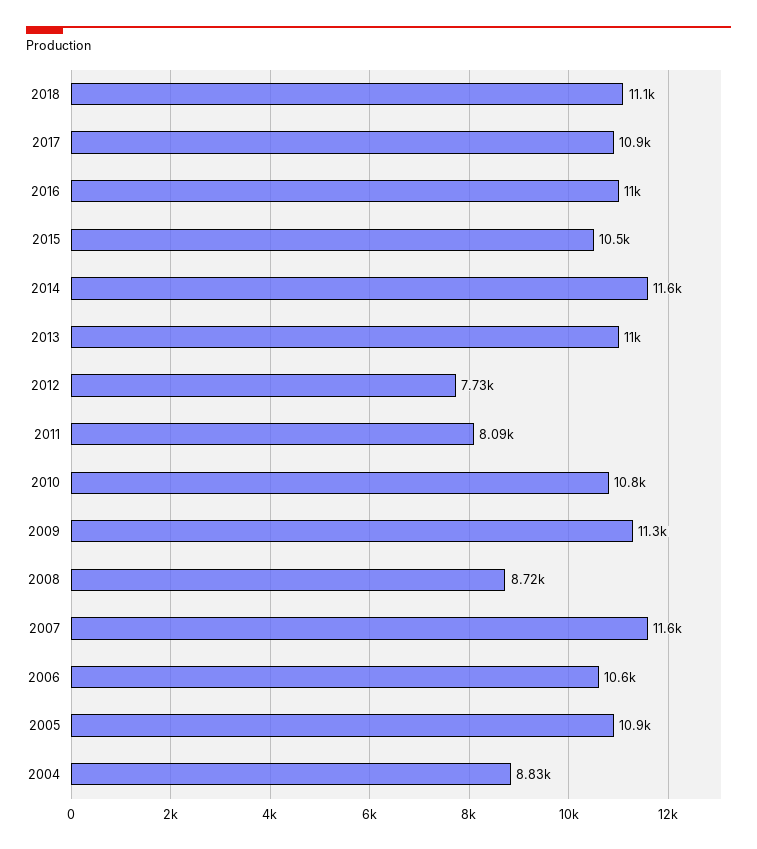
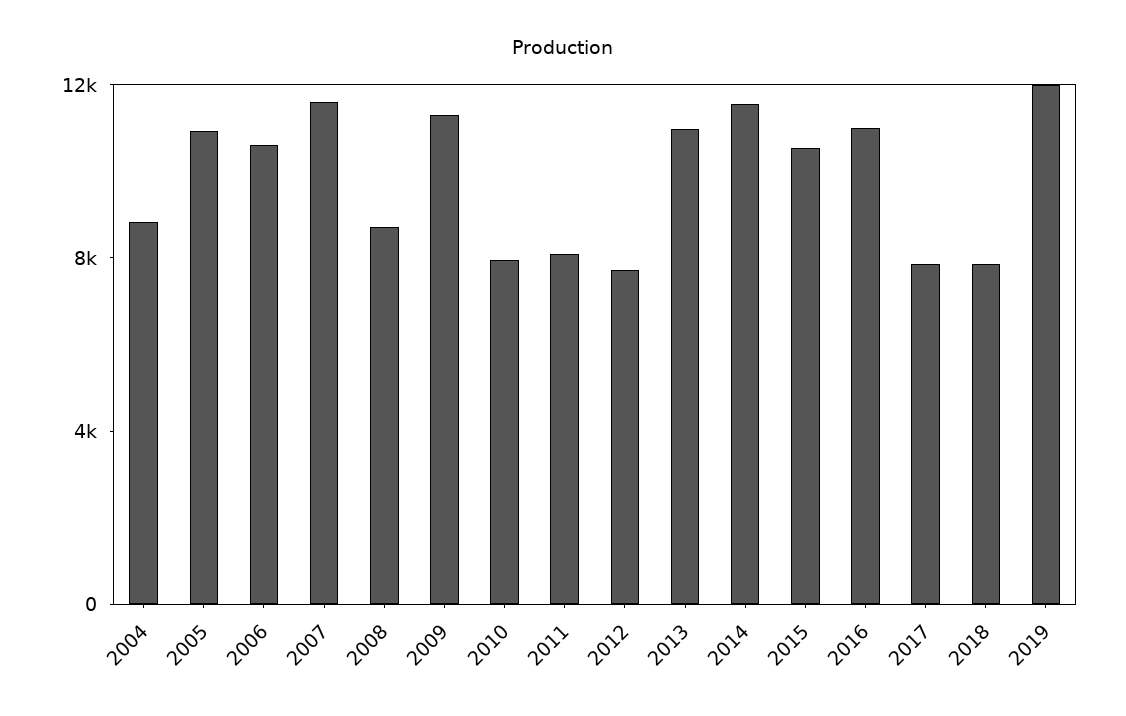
2018: 11100 -> 8000
2017: 10900 -> 8000
2010: 10800 -> 8000
2019: none -> 12000

